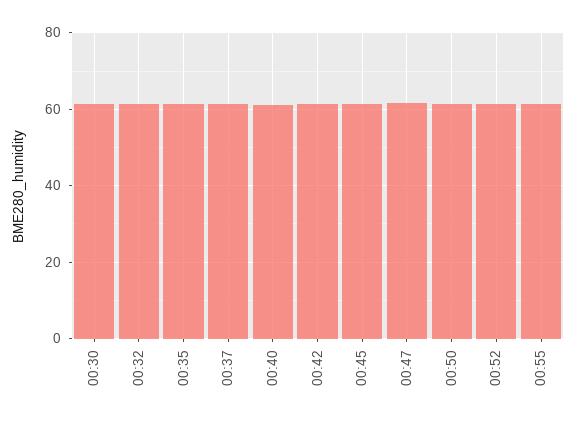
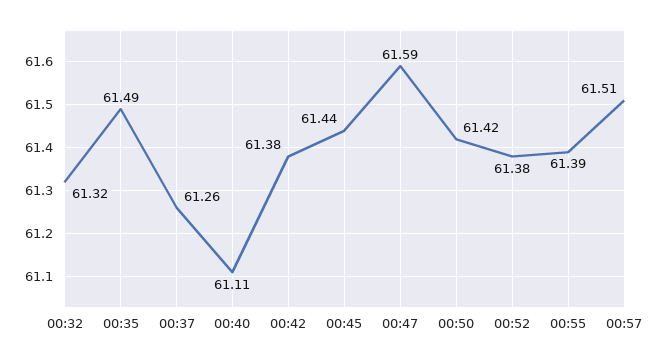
00:30: 62 -> none
00:57: none -> 61.51

